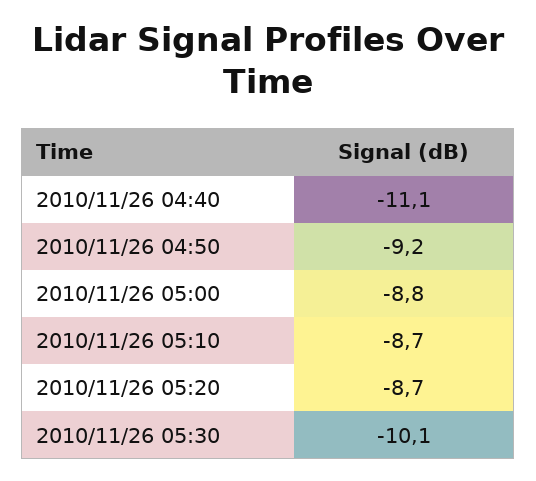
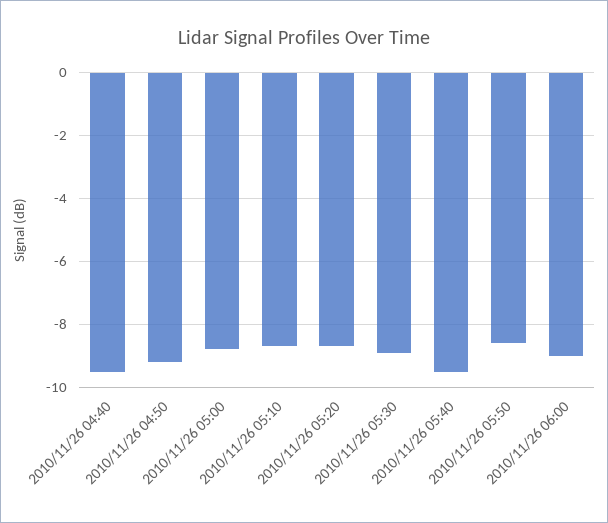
2010/11/26 04:40: -11.1 -> -9.5
2010/11/26 05:30: -10.1 -> -9
2010/11/26 05:40: none -> -9.5
2010/11/26 05:50: none -> -8.5
2010/11/26 06:00: none -> -9

